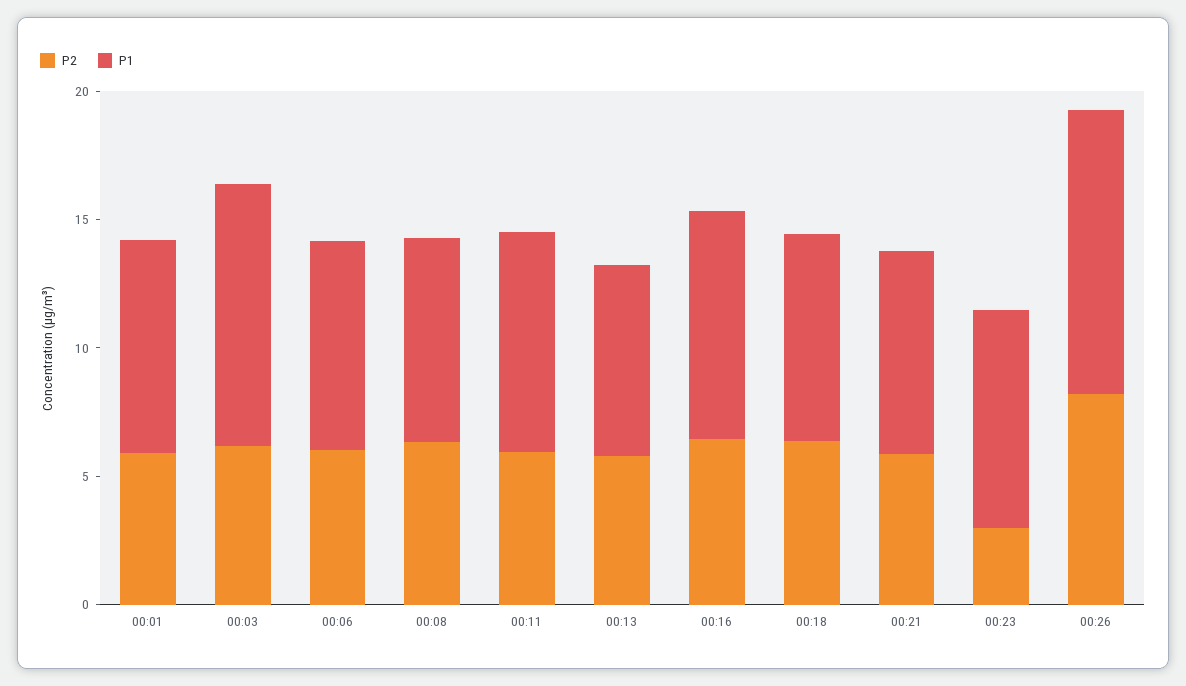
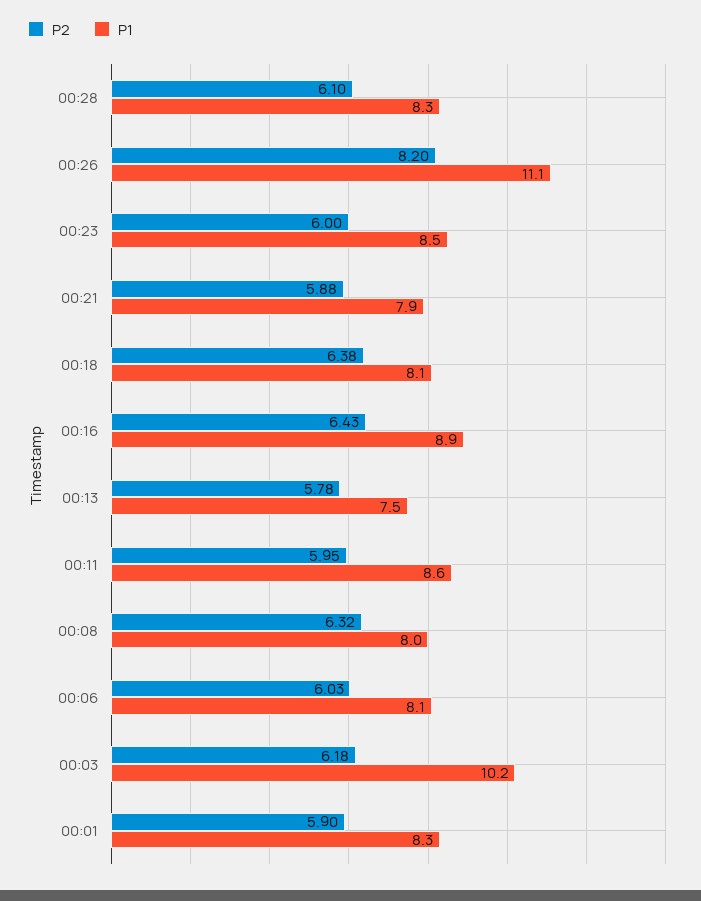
P2, 00:23: 3 -> 6
P2, 00:28: none -> 6.1
P1, 00:28: none -> 8.3

